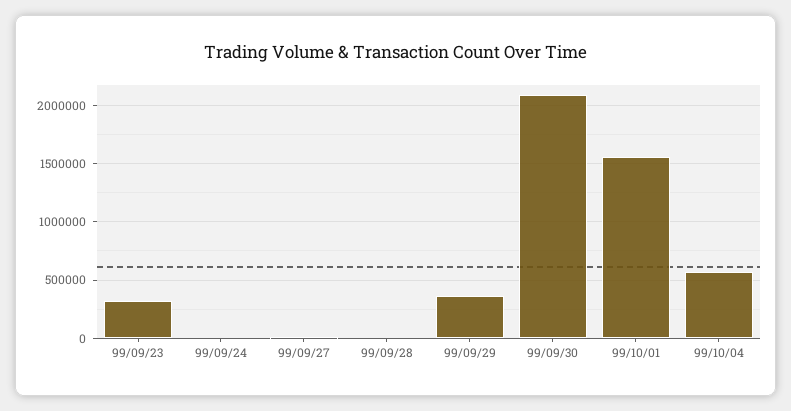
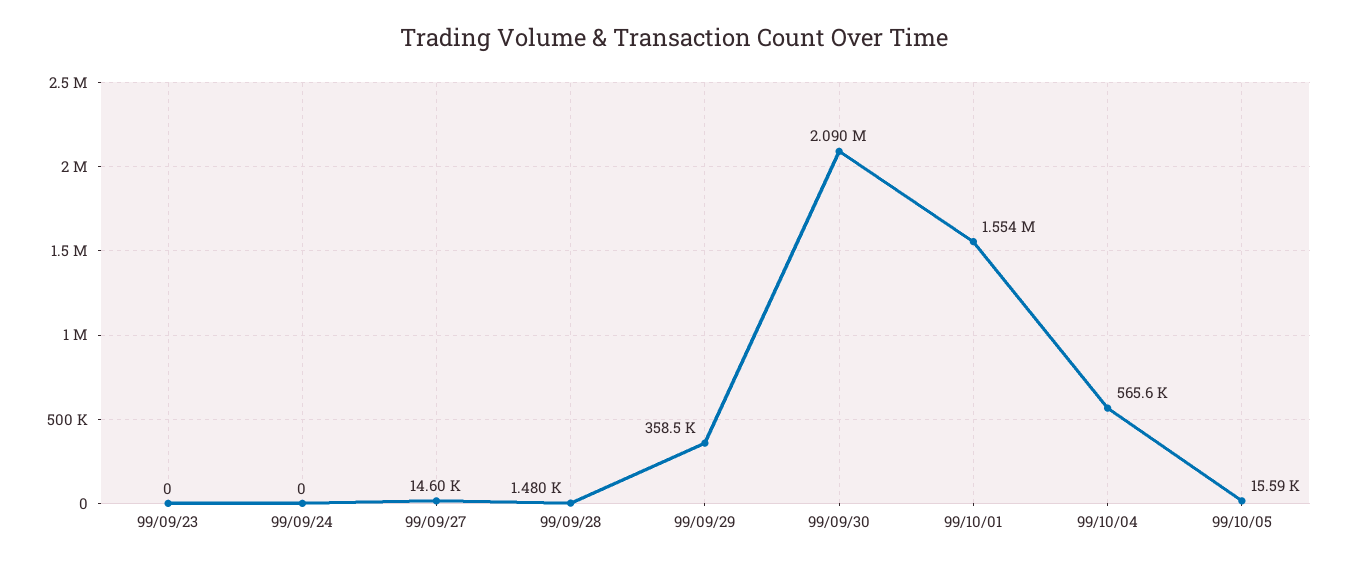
99/09/23: 300000 -> 0
99/10/05: none -> 15590

